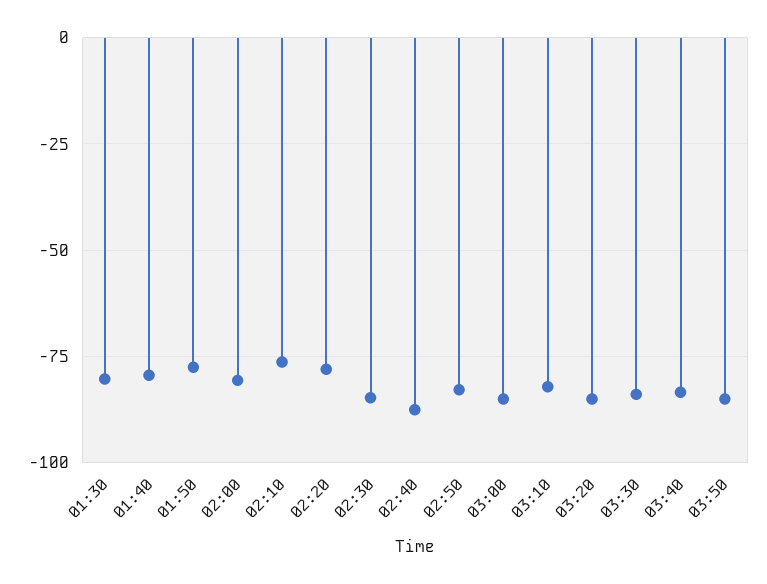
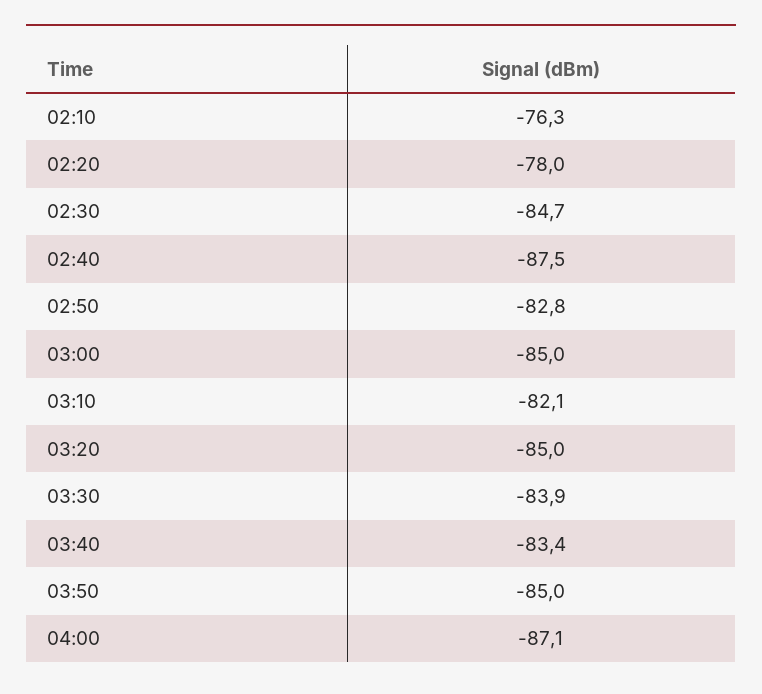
01:30: -80 -> none
01:40: -80 -> none
01:50: -77.5 -> none
02:00: -80 -> none
04:00: none -> -87.1

